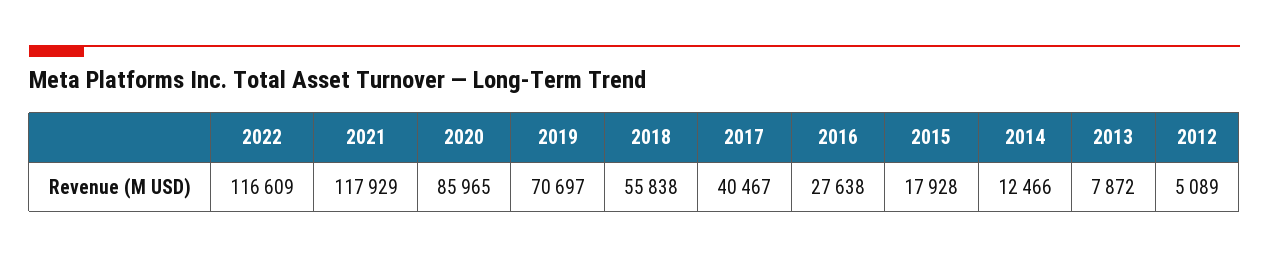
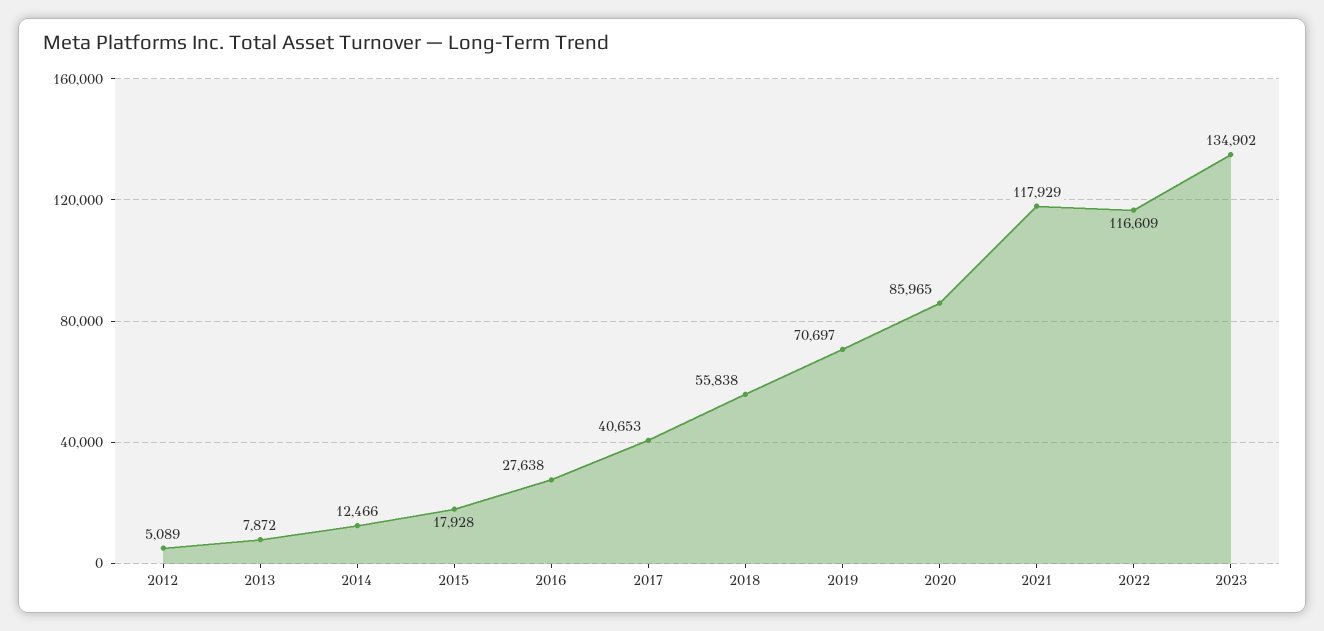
2017: 40467 -> 40653
2023: none -> 134902

